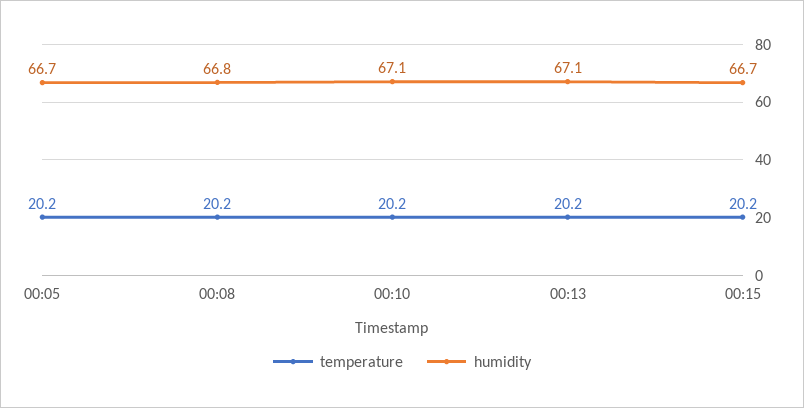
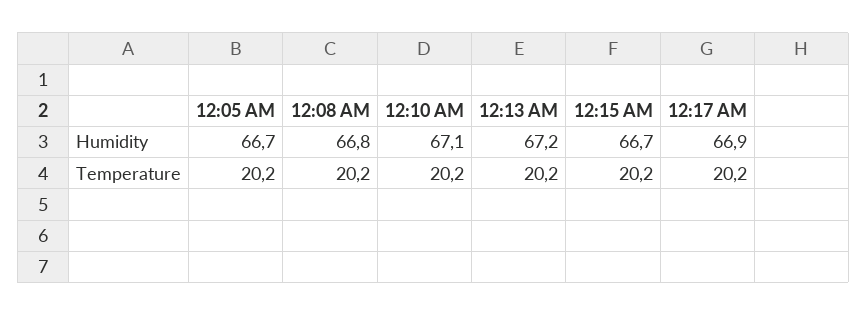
humidity, 00:13: 67.1 -> 67.2
humidity, 12:17 AM: none -> 66.9
temperature, 12:17 AM: none -> 20.2

